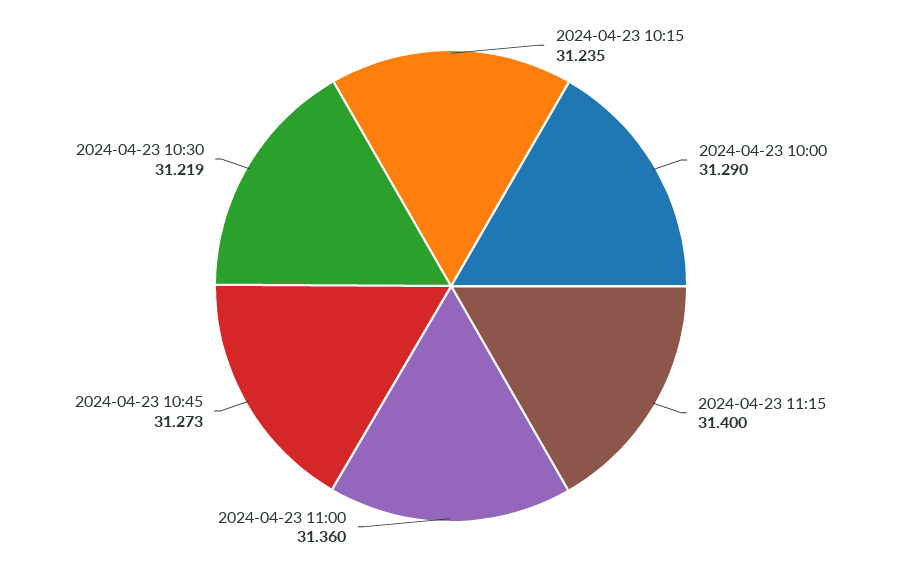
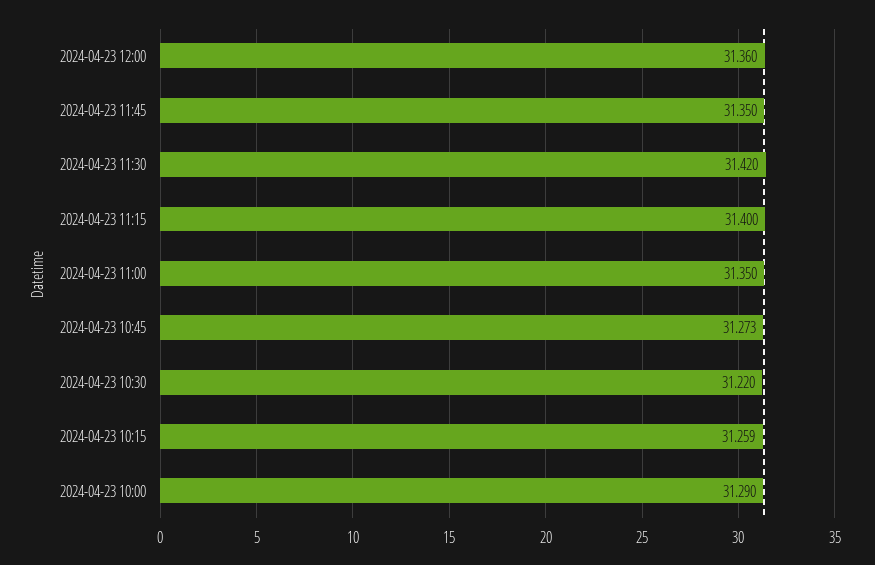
2024-04-23 10:15: 31.235 -> 31.259
2024-04-23 11:00: 31.36 -> 31.35
2024-04-23 10:30: 31.219 -> 31.22
2024-04-23 12:00: none -> 31.36
2024-04-23 11:45: none -> 31.35
2024-04-23 11:30: none -> 31.42

